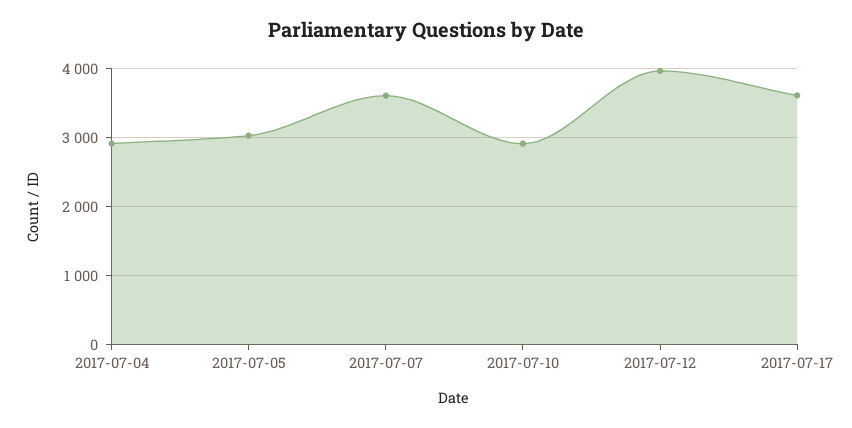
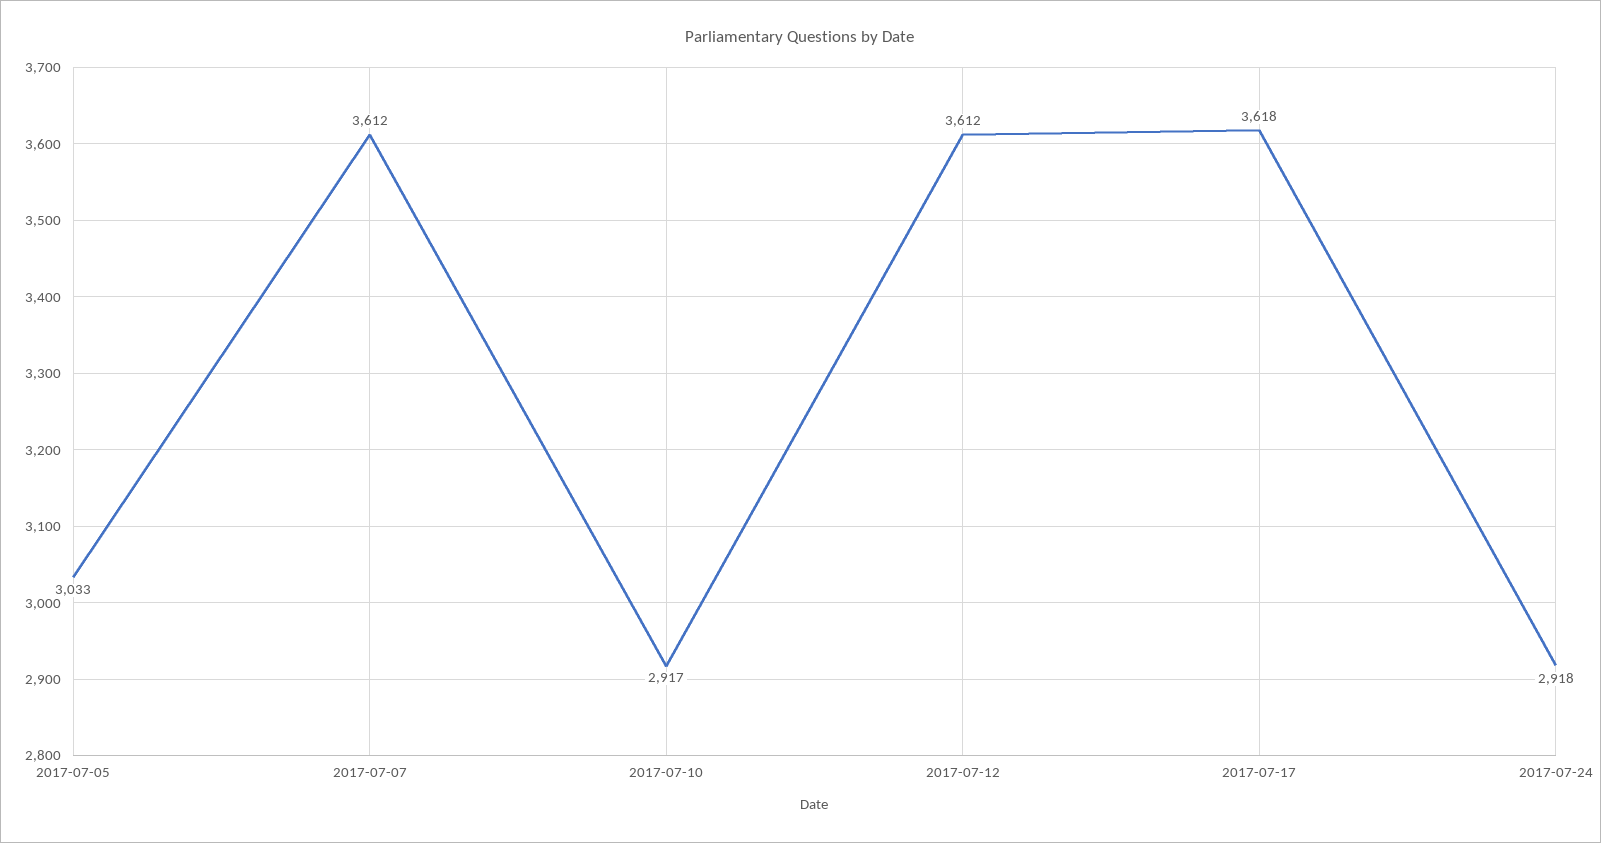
2017-07-04: 2900 -> none
2017-07-12: 4000 -> 3612
2017-07-24: none -> 2918

